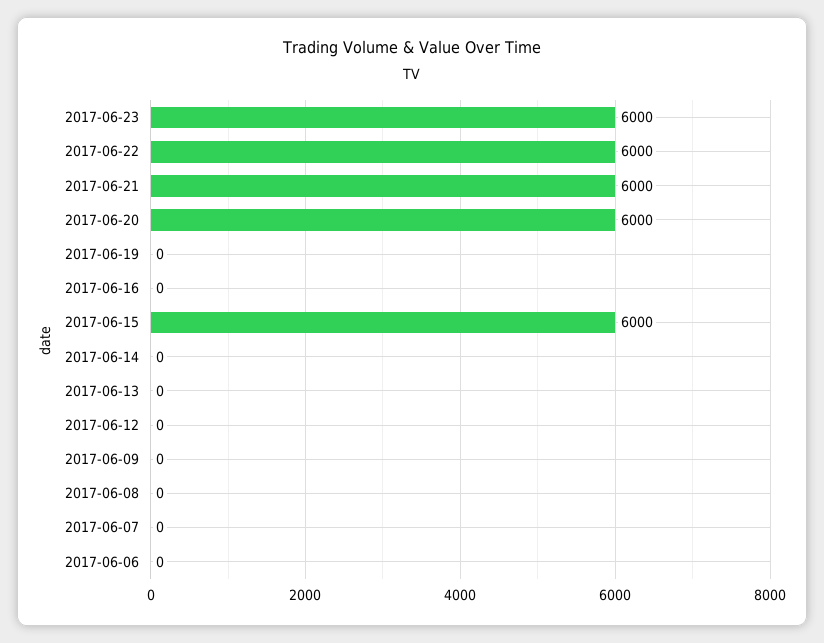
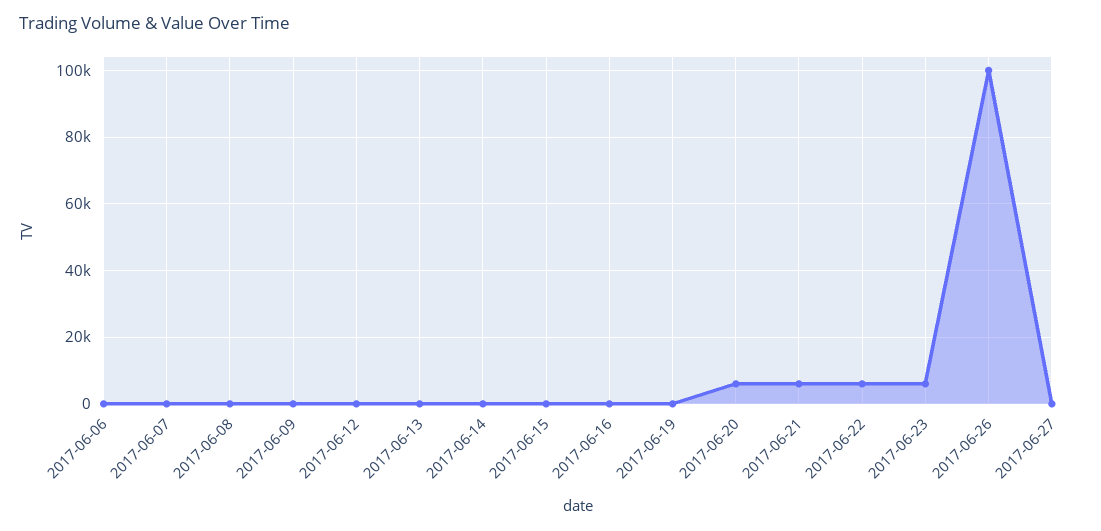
2017-06-15: 6000 -> 0
2017-06-26: none -> 100000
2017-06-27: none -> 0

